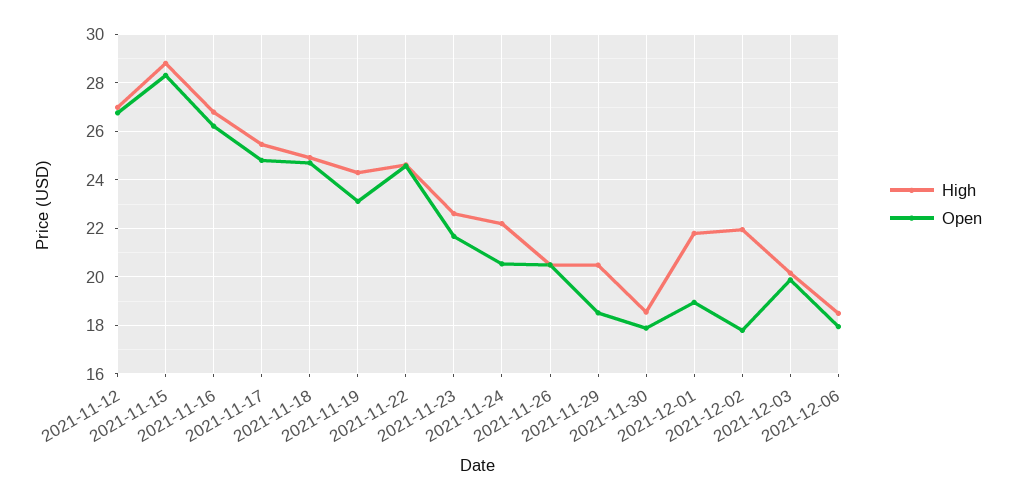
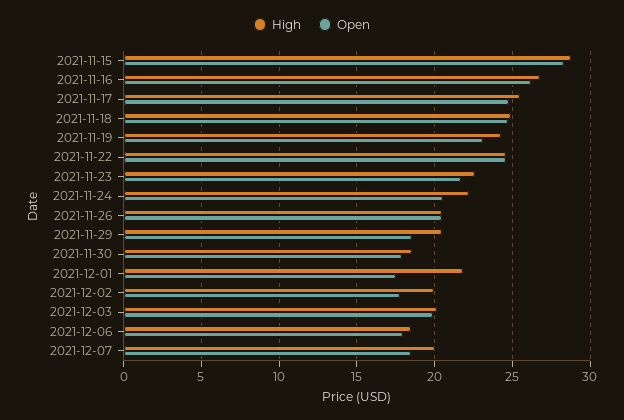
High, 2021-11-12: 27 -> none
Open, 2021-11-12: 26.75 -> none
Open, 2021-12-01: 19 -> 17.5
High, 2021-12-02: 22 -> 20
High, 2021-12-07: none -> 20
Open, 2021-12-07: none -> 18.5

